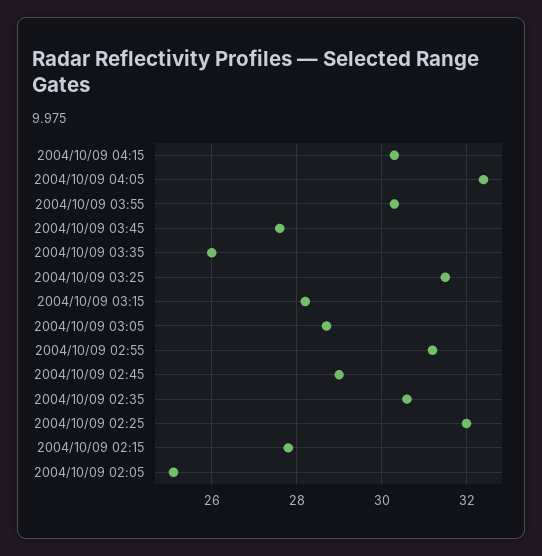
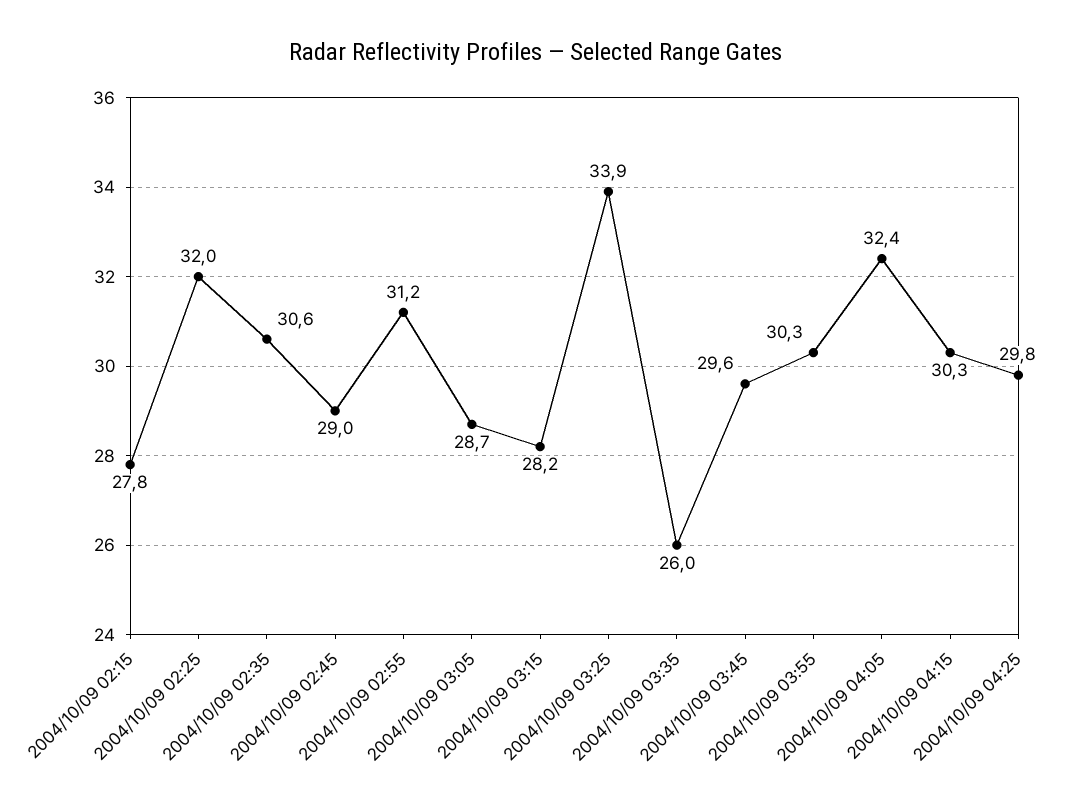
2004/10/09 03:45: 27.5 -> 29.6
2004/10/09 03:25: 31.5 -> 33.9
2004/10/09 02:05: 25 -> none
2004/10/09 04:25: none -> 29.8

